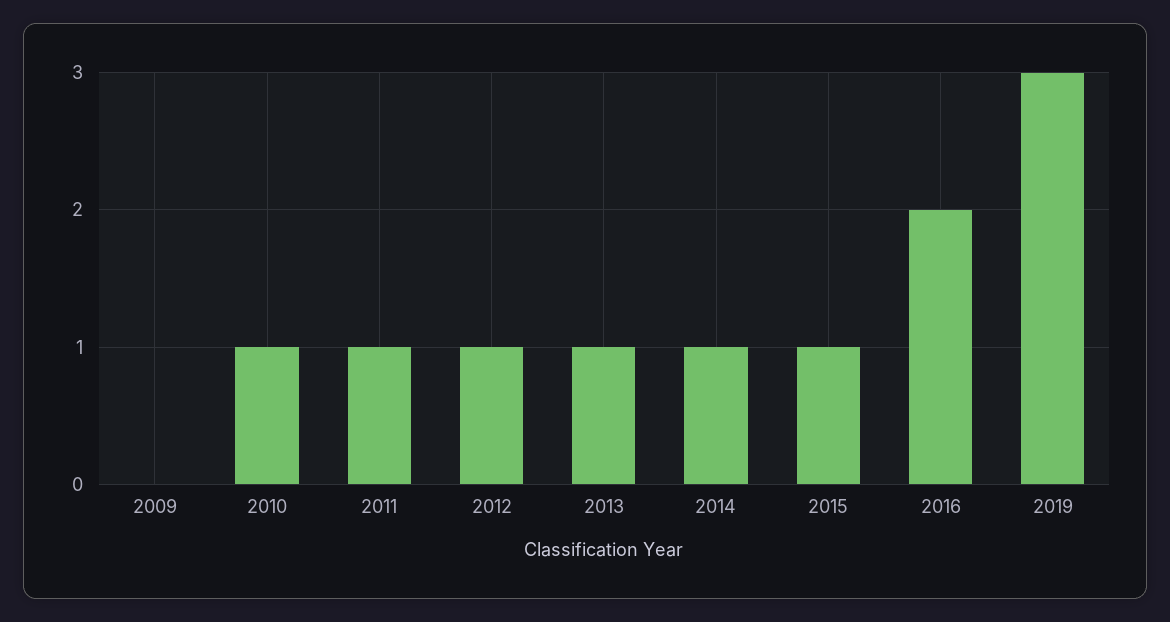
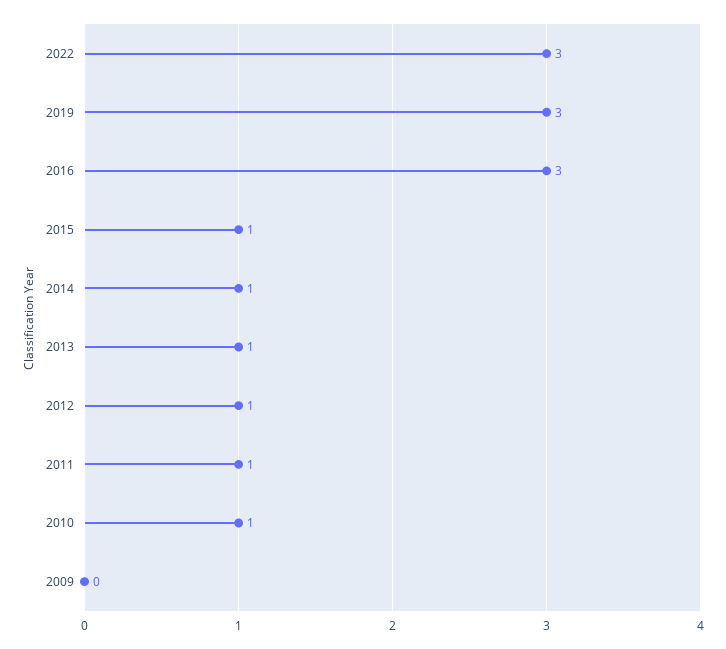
2016: 2 -> 3
2022: none -> 3

